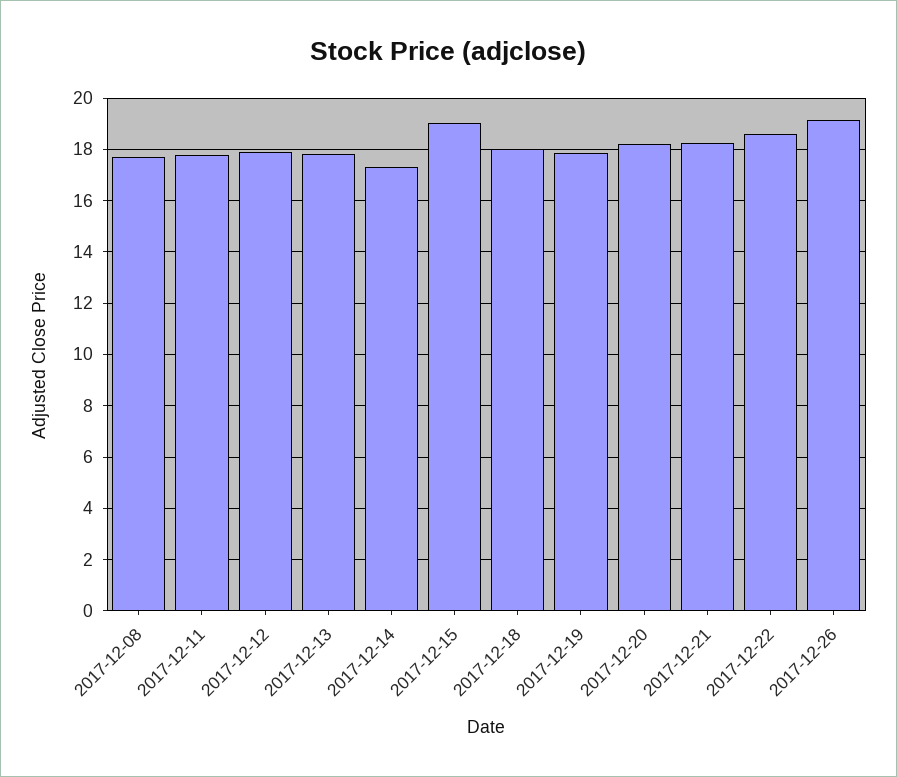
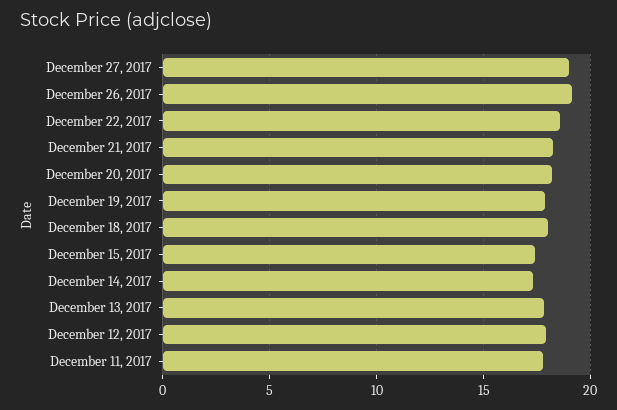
2017-12-08: 17.75 -> none
2017-12-15: 19 -> 17.5
December 27, 2017: none -> 19

